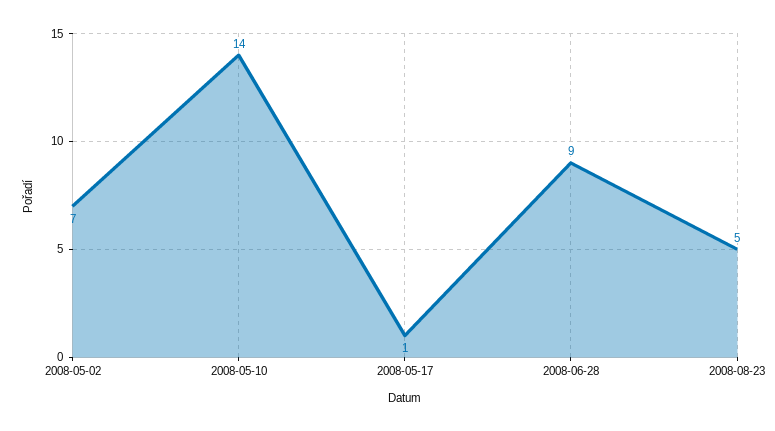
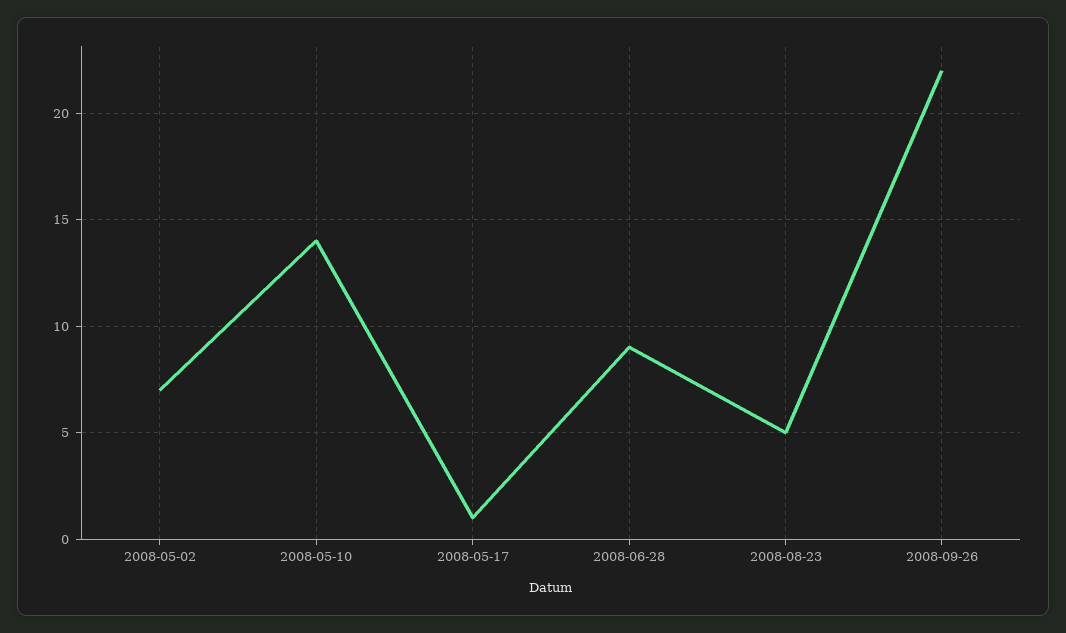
2008-09-26: none -> 22

